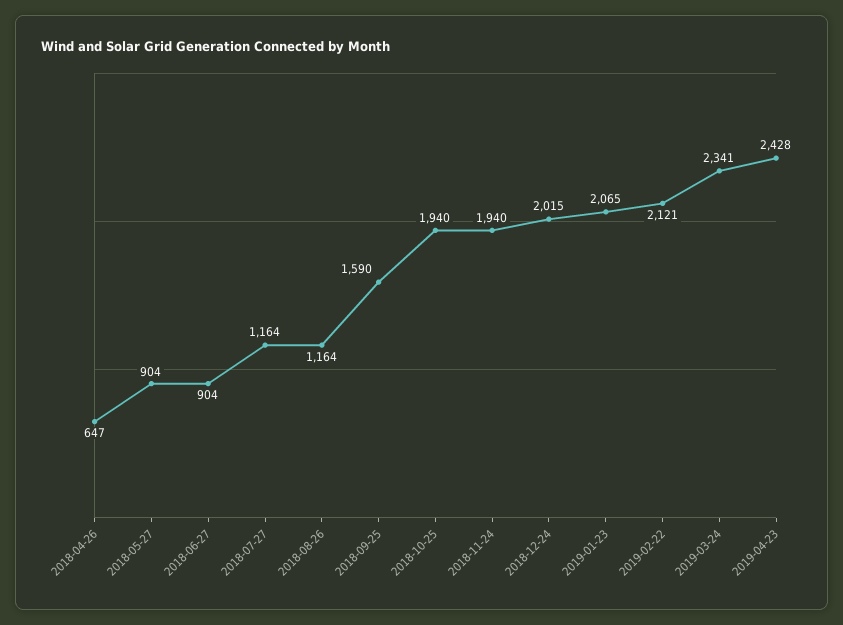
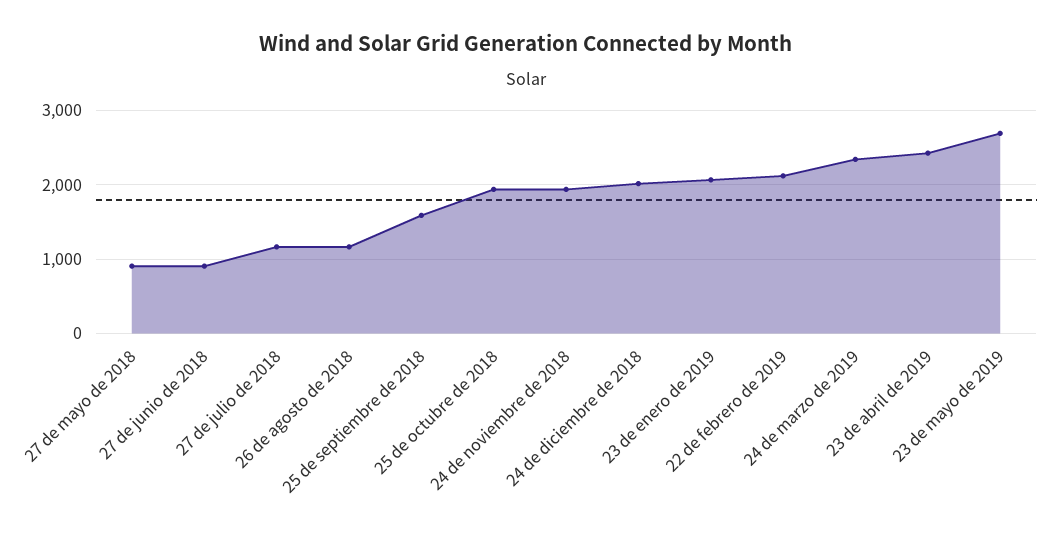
2018-04-26: 647 -> none
23 de mayo de 2019: none -> 2700

